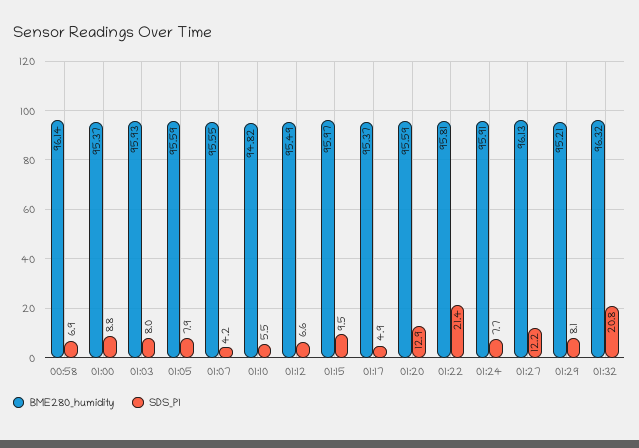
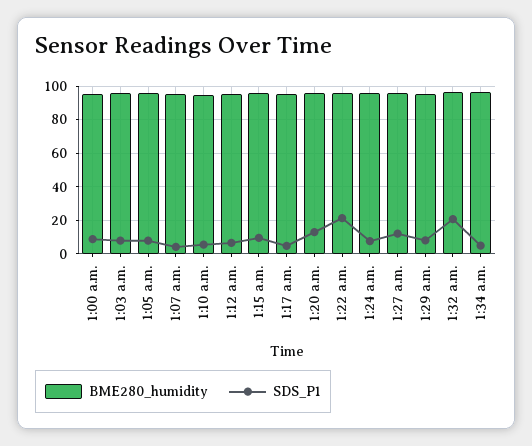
BME280_humidity, 00:58: 96.14 -> none
SDS_P1, 00:58: 6.9 -> none
BME280_humidity, 1:34 a.m.: none -> 95
SDS_P1, 1:34 a.m.: none -> 5

